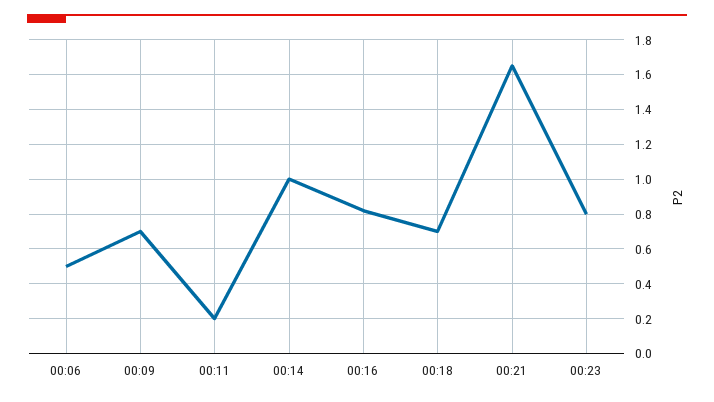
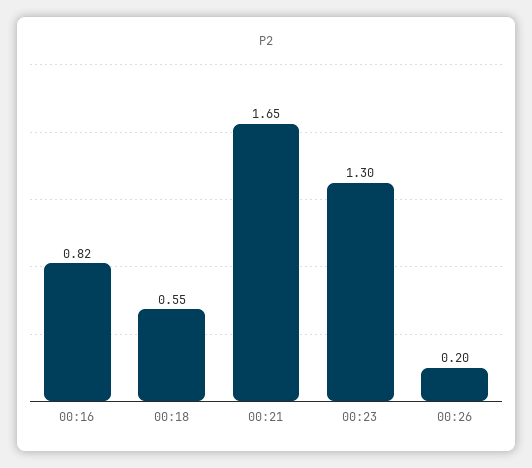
00:06: 0.5 -> none
00:09: 0.7 -> none
00:11: 0.2 -> none
00:14: 1 -> none
00:18: 0.7 -> 0.55
00:23: 0.8 -> 1.3
00:26: none -> 0.2

